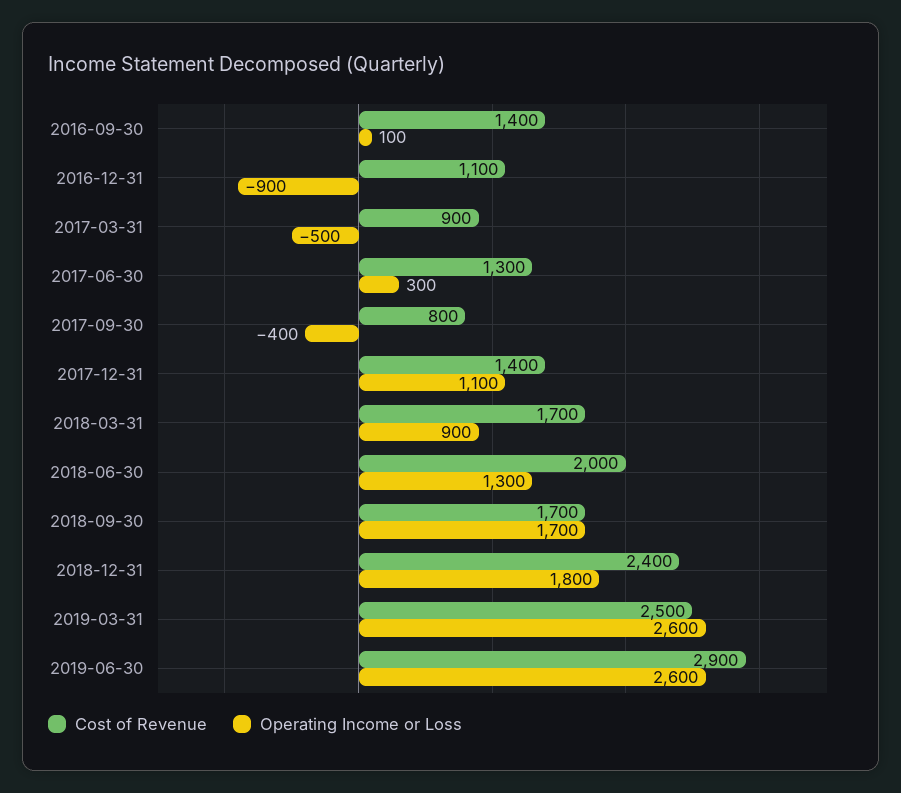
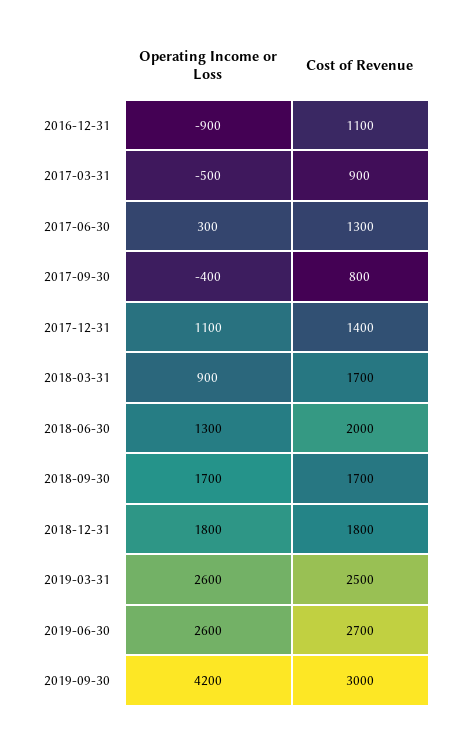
Cost of Revenue, 2016-09-30: 1400 -> none
Operating Income or Loss, 2016-09-30: 100 -> none
Cost of Revenue, 2018-12-31: 2400 -> 1800
Cost of Revenue, 2019-06-30: 2900 -> 2700
Operating Income or Loss, 2019-09-30: none -> 4200
Cost of Revenue, 2019-09-30: none -> 3000

